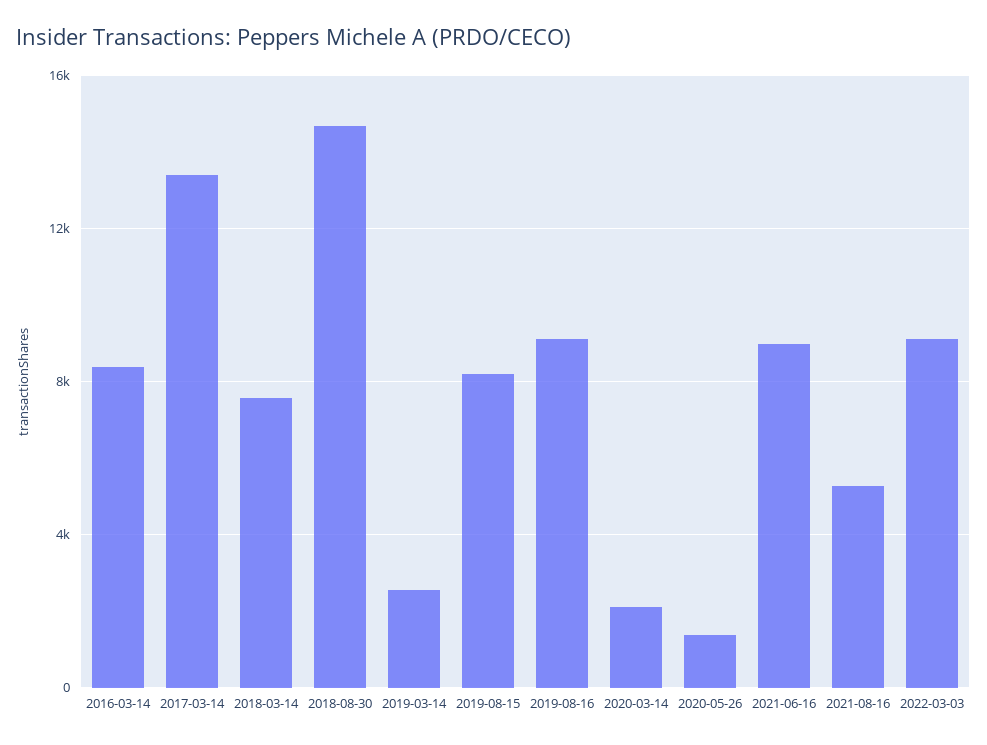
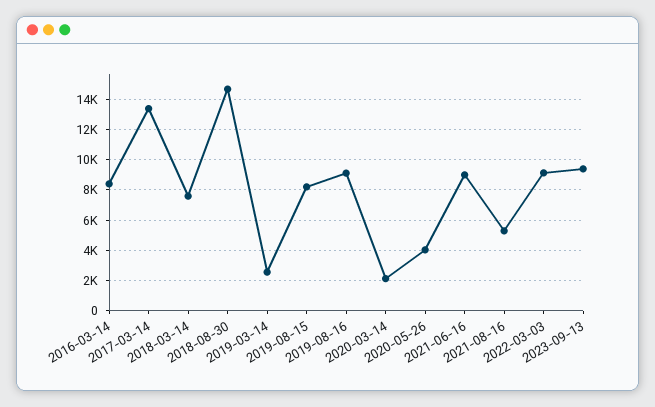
2020-05-26: 1500 -> 4000
2023-09-13: none -> 9500

